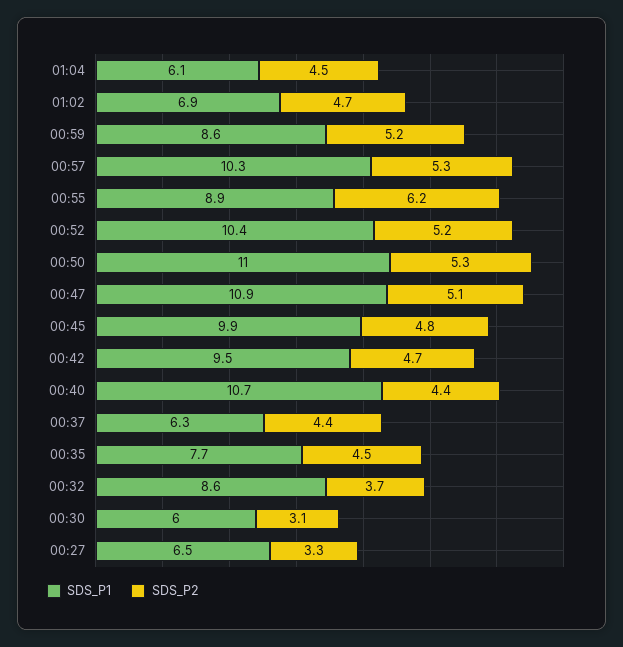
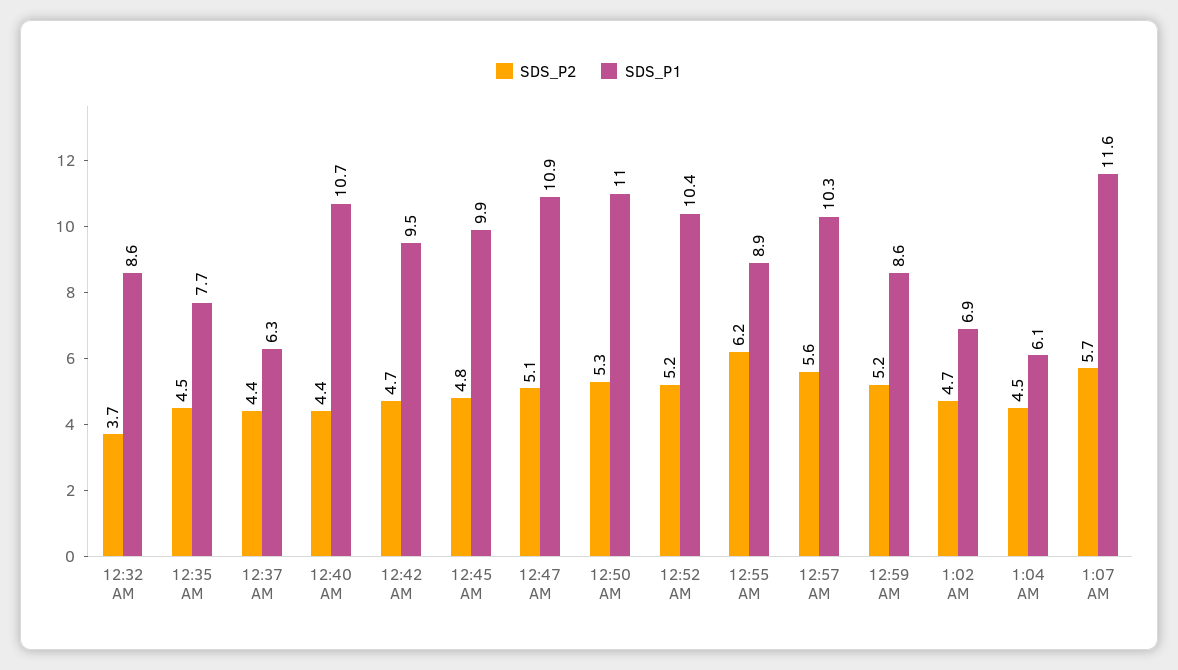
SDS_P2, 00:57: 5.3 -> 5.6
SDS_P1, 00:30: 6 -> none
SDS_P2, 00:30: 3.1 -> none
SDS_P1, 00:27: 6.5 -> none
SDS_P2, 00:27: 3.3 -> none
SDS_P2, 1:07 AM: none -> 5.7
SDS_P1, 1:07 AM: none -> 11.6

